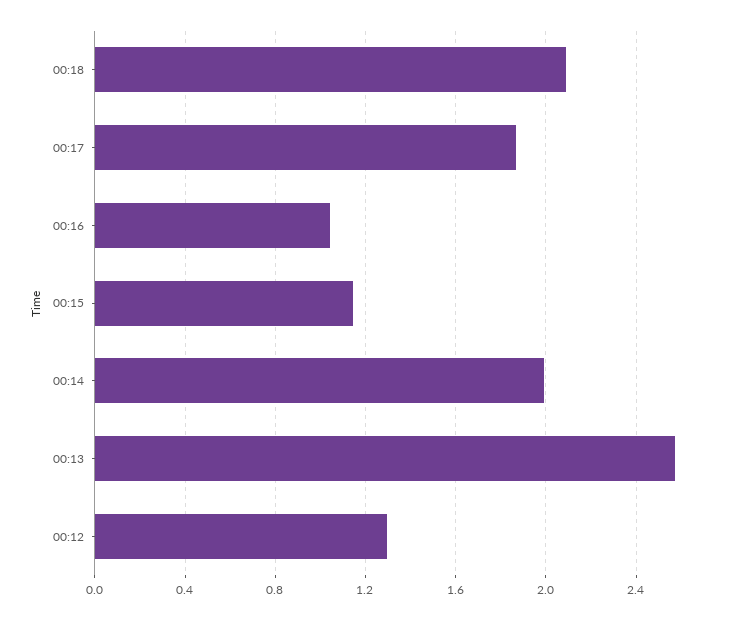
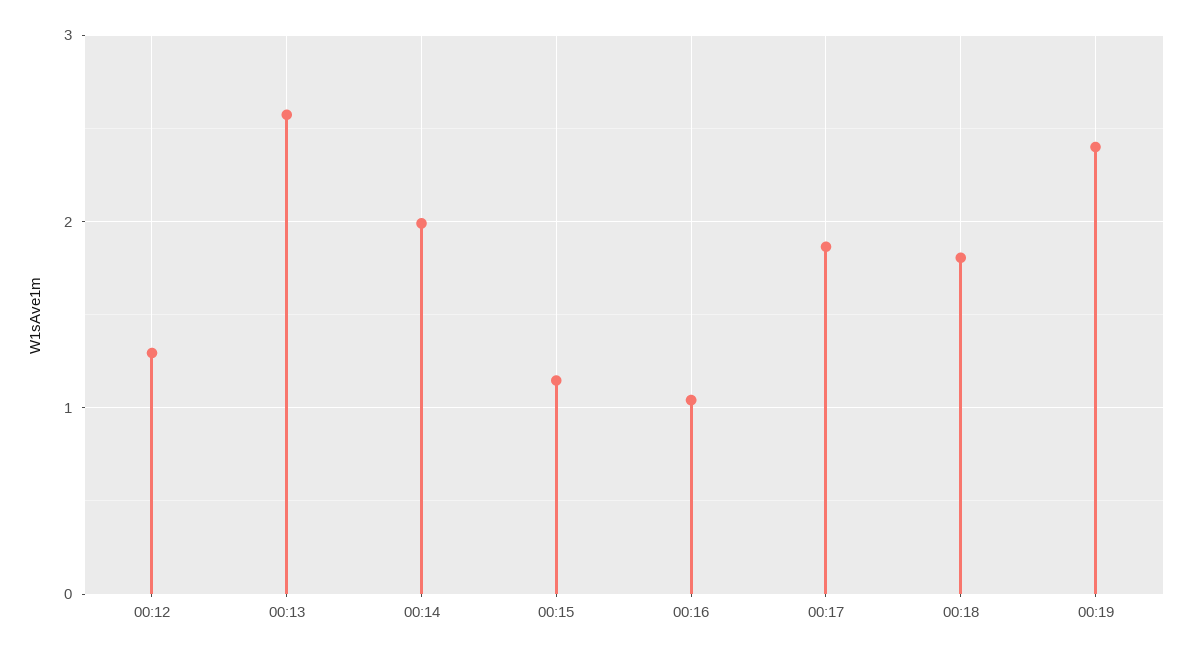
00:18: 2.1 -> 1.8
00:19: none -> 2.4

